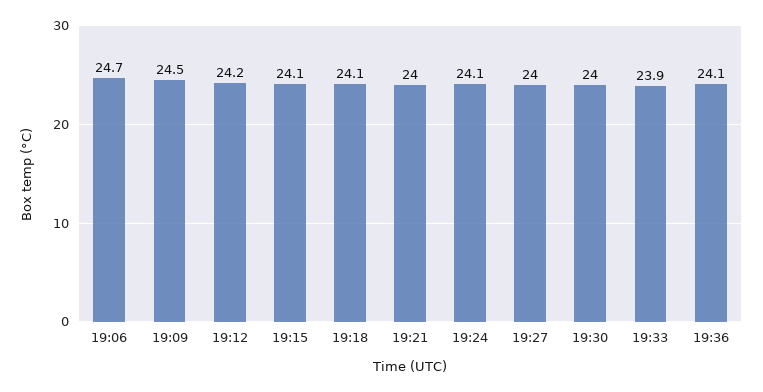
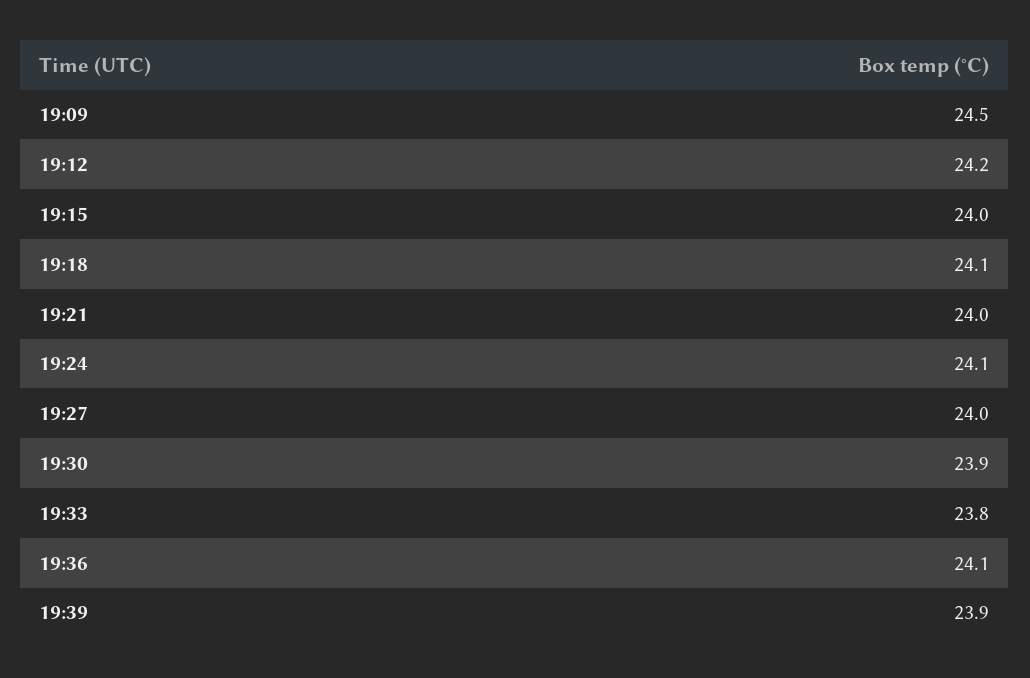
19:06: 24.7 -> none
19:15: 24.1 -> 24
19:30: 24 -> 23.9
19:33: 23.9 -> 23.8
19:39: none -> 23.9

